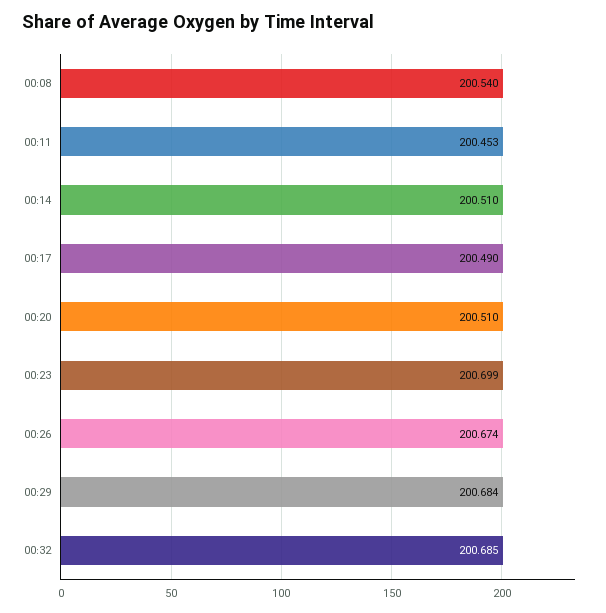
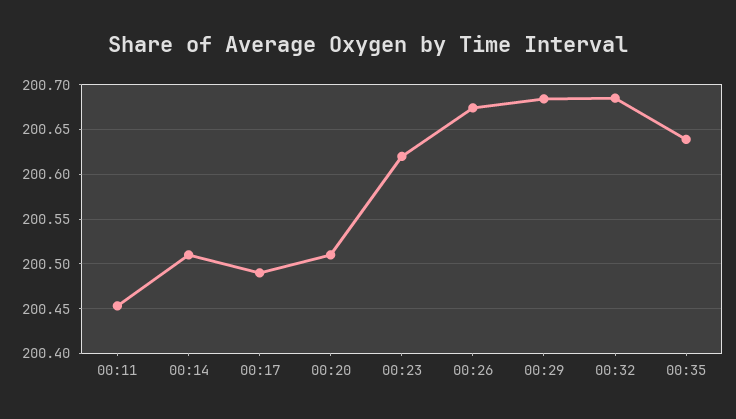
00:08: 200.54 -> none
00:23: 200.699 -> 200.62
00:35: none -> 200.64

